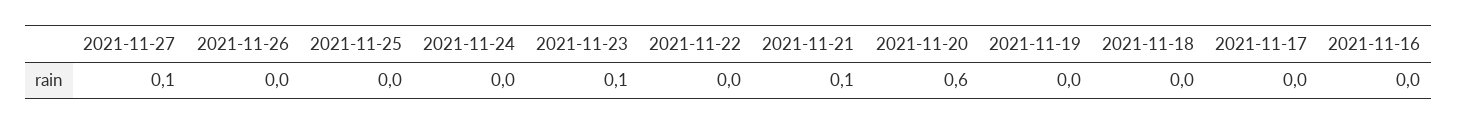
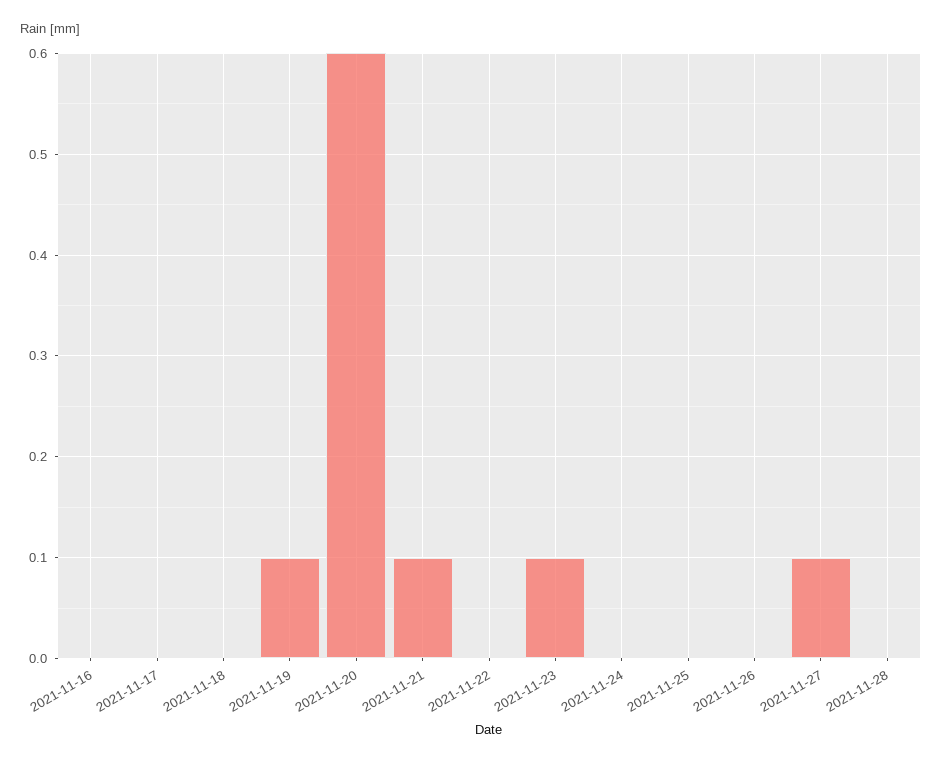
2021-11-19: 0 -> 0.1
2021-11-28: none -> 0

